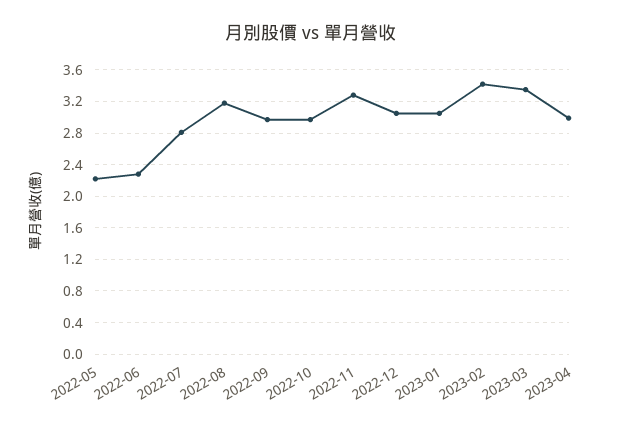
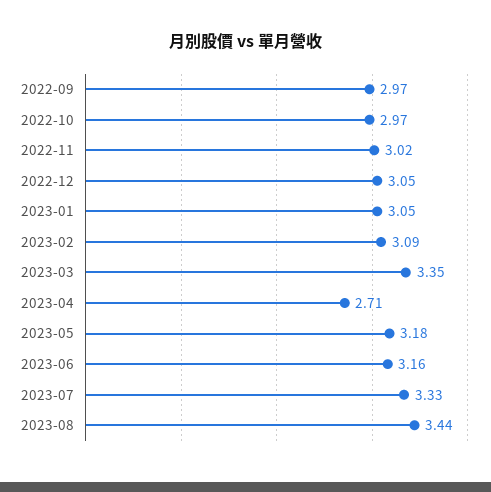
2022-05: 2.2 -> none
2022-06: 2.3 -> none
2022-07: 2.8 -> none
2022-08: 3.2 -> none
2022-11: 3.3 -> 3.02
2023-02: 3.4 -> 3.09
2023-04: 3 -> 2.71
2023-05: none -> 3.18
2023-06: none -> 3.16
2023-07: none -> 3.33
2023-08: none -> 3.44

